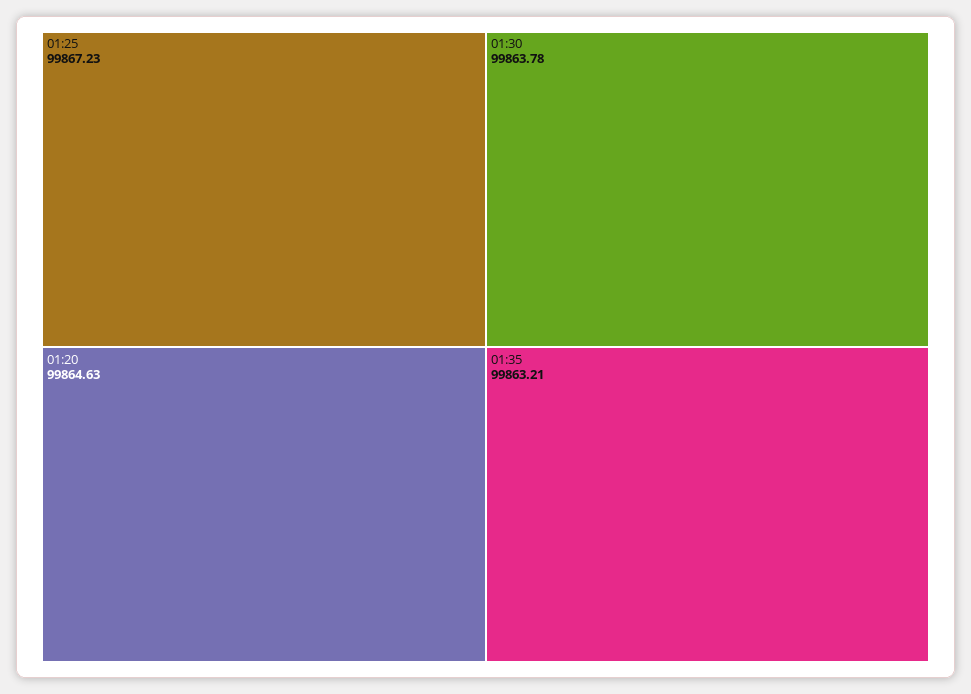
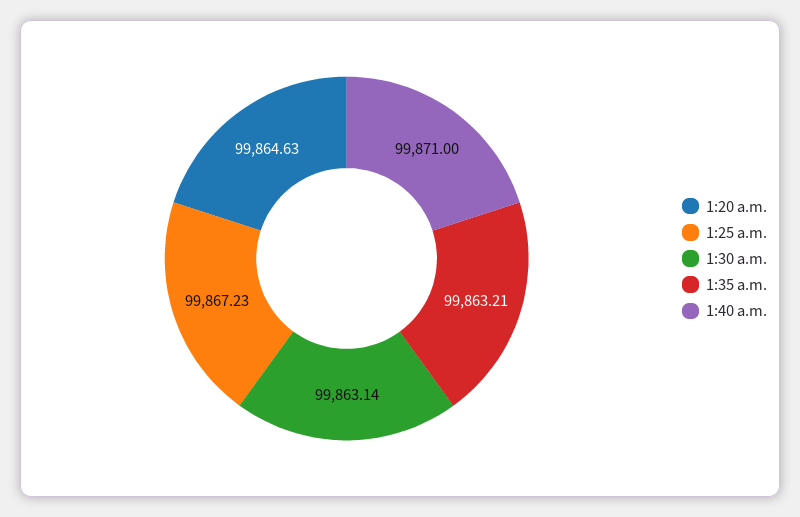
01:30: 99863.78 -> 99863.14
1:40 a.m.: none -> 99871

